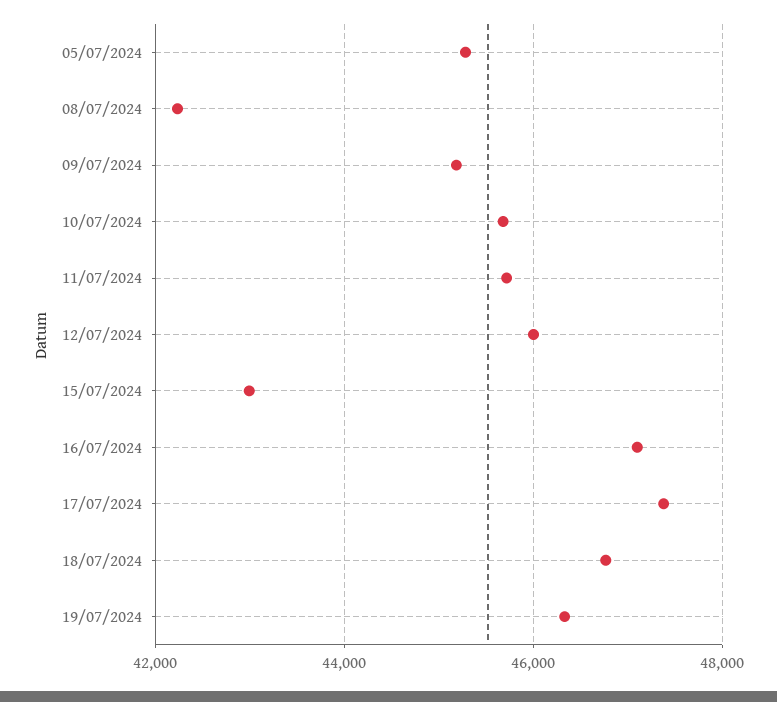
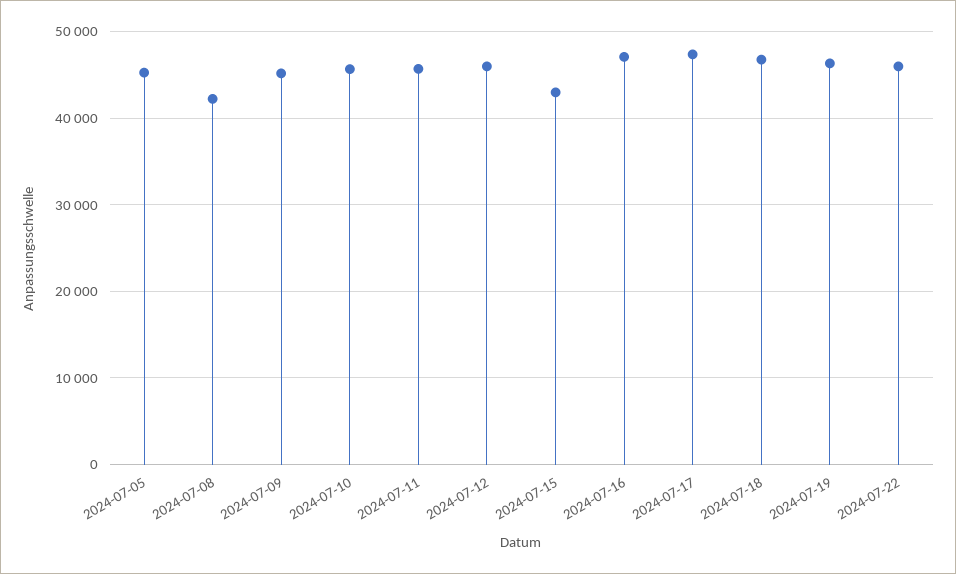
2024-07-22: none -> 46000

